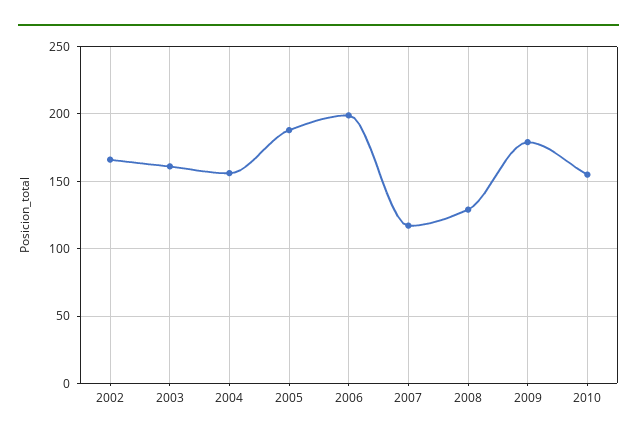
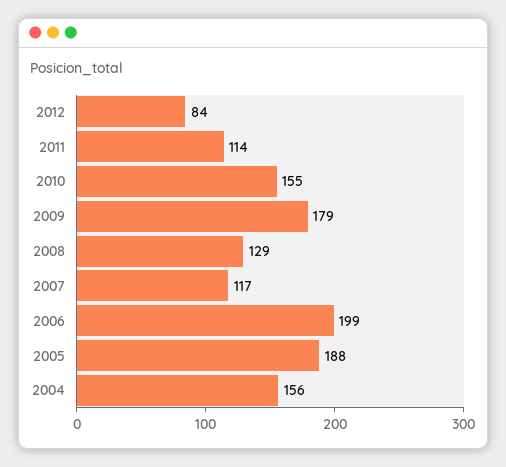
2002: 165 -> none
2003: 160 -> none
2012: none -> 84
2011: none -> 114

